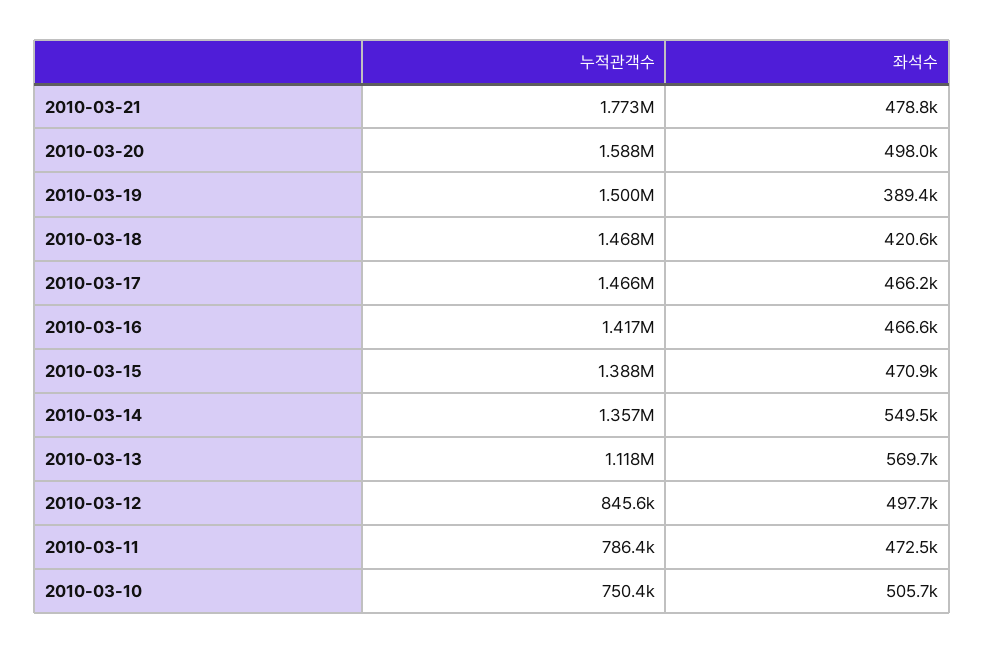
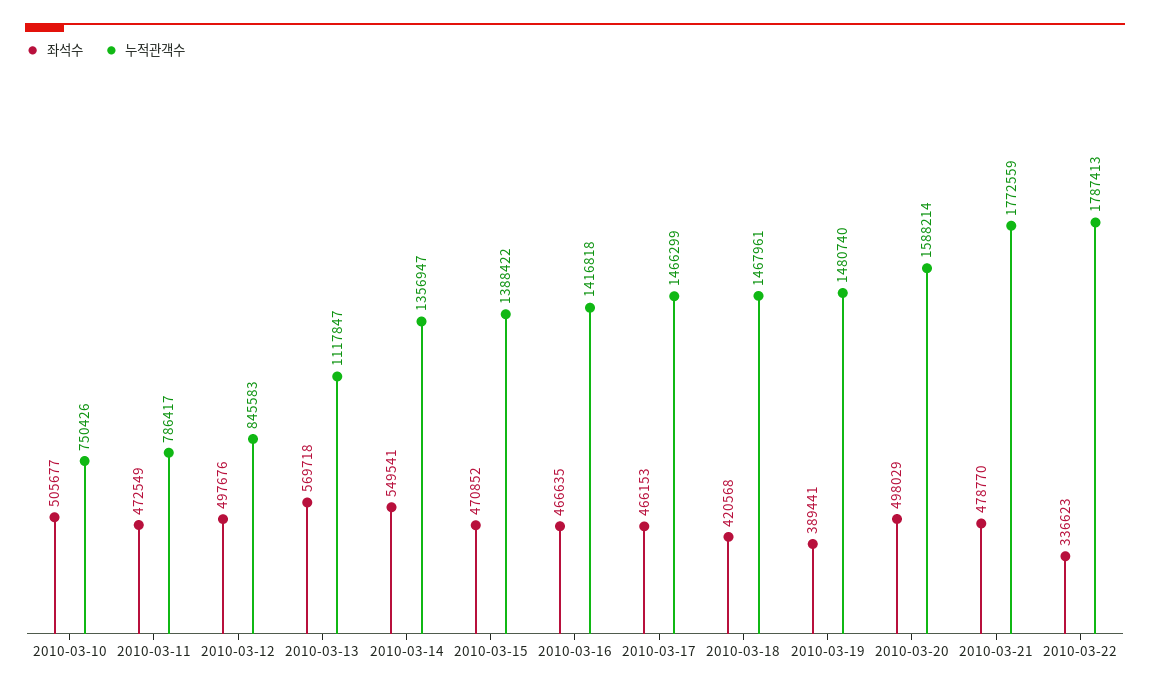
누적관객수, 2010-03-19: 1500000 -> 1480740
좌석수, 2010-03-22: none -> 336623
누적관객수, 2010-03-22: none -> 1787413

